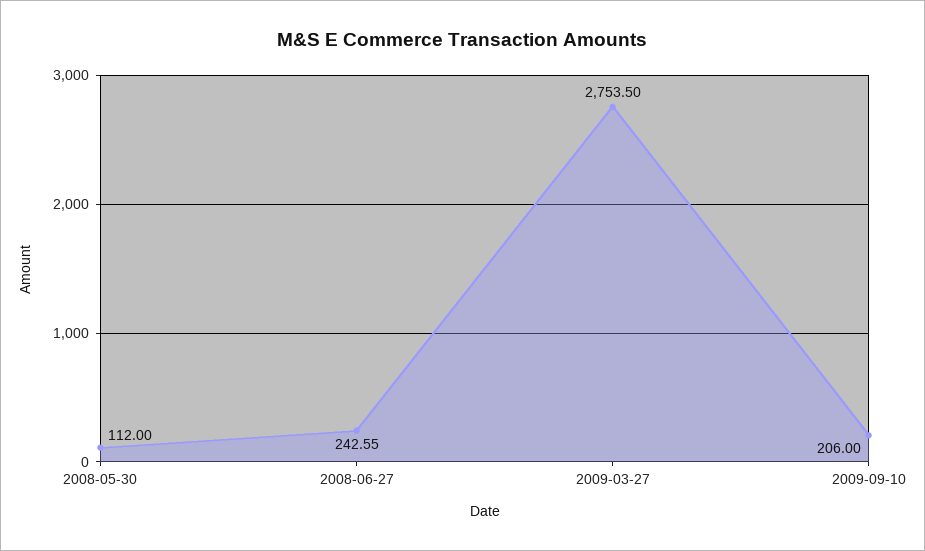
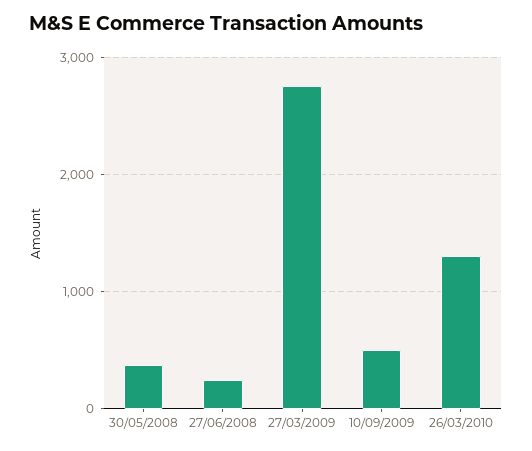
2008-05-30: 112 -> 400
2009-09-10: 206 -> 500
26/03/2010: none -> 1300

